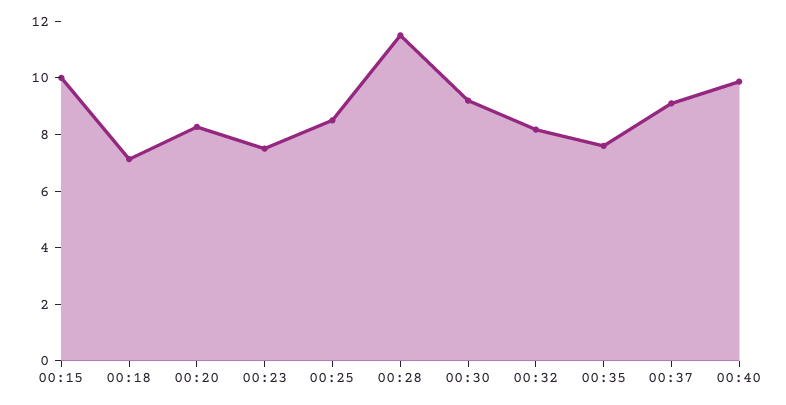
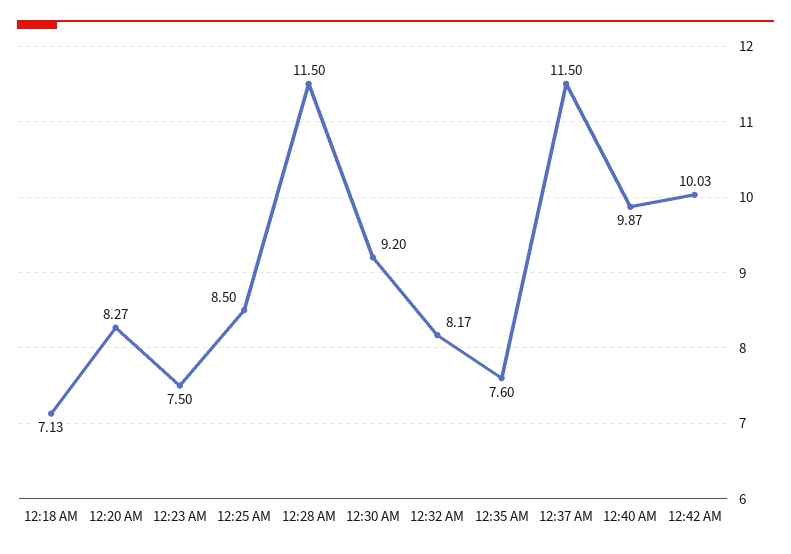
00:15: 10 -> none
00:37: 9 -> 11.5
12:42 AM: none -> 10.03

